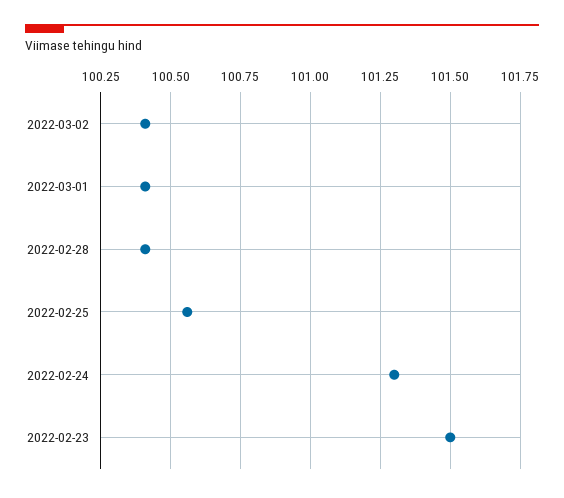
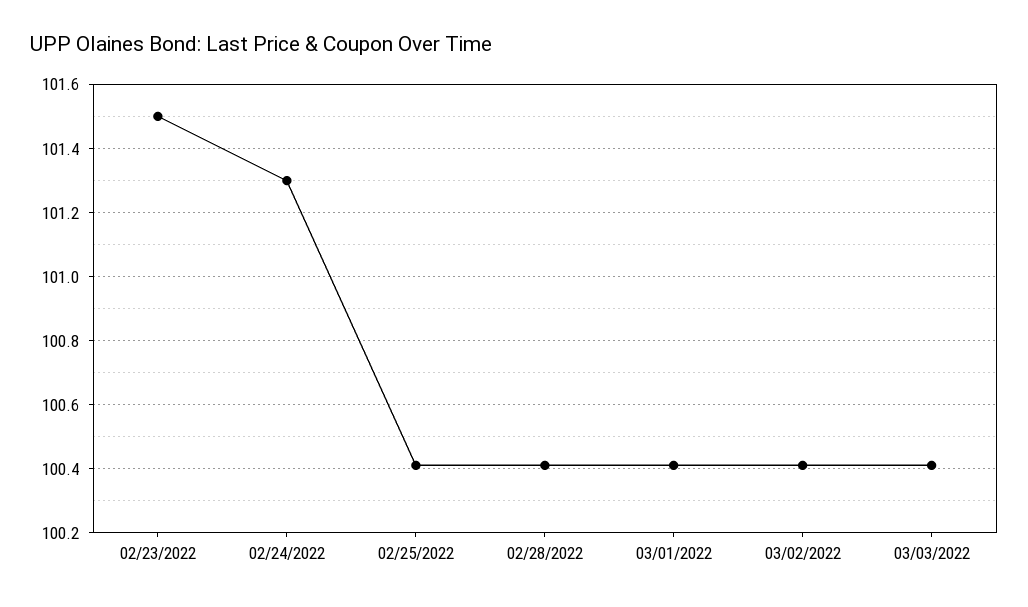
2022-02-25: 100.55 -> 100.4
03/03/2022: none -> 100.4

